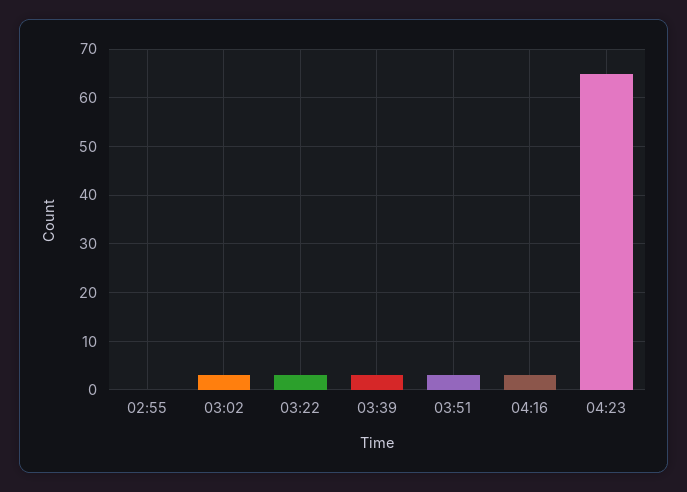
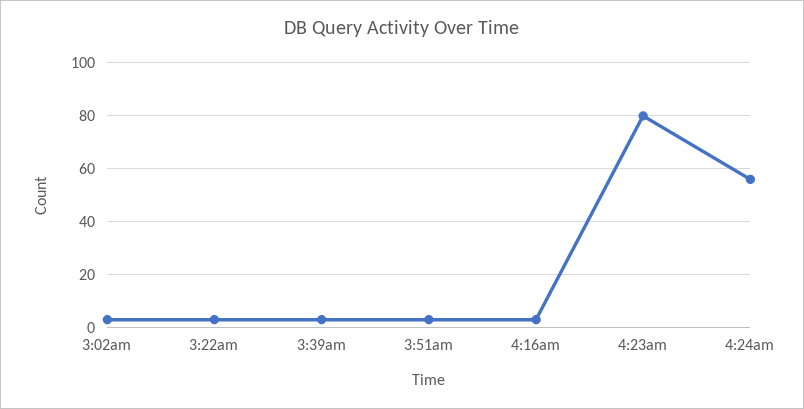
02:55: 0 -> none
04:23: 65 -> 80
4:24am: none -> 55

